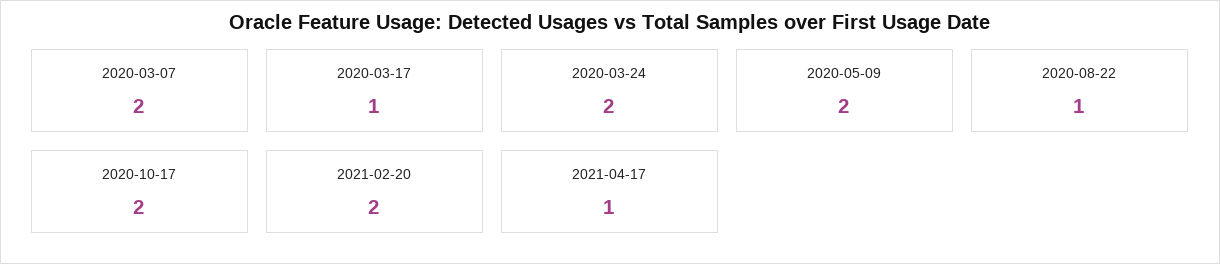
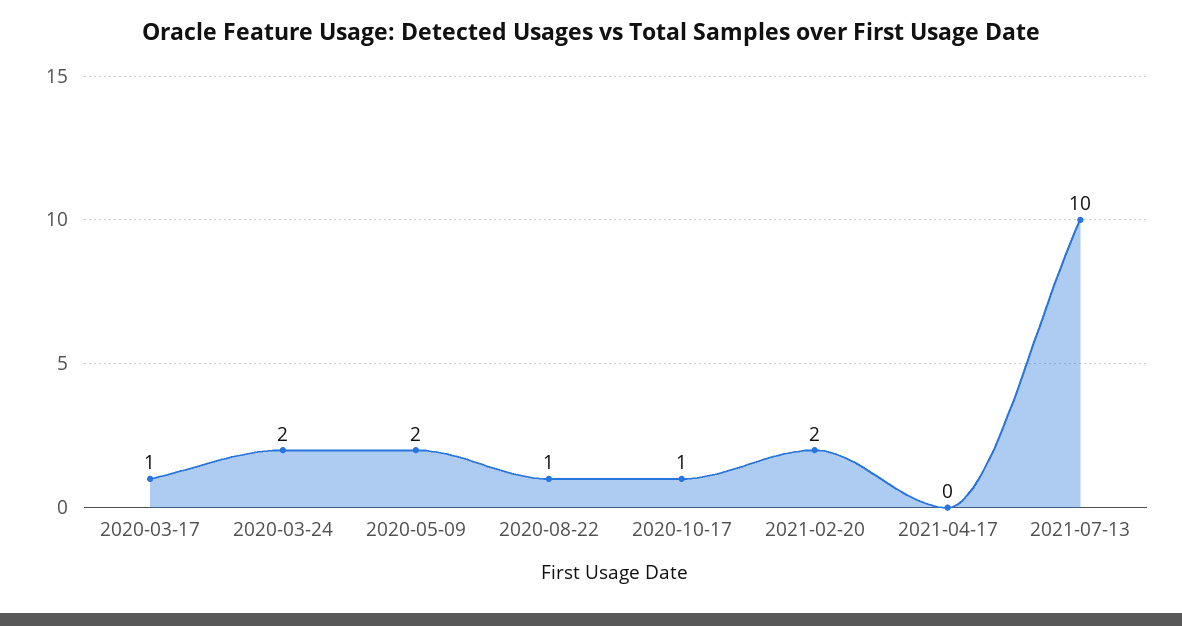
2020-03-07: 2 -> none
2020-10-17: 2 -> 1
2021-04-17: 1 -> 0
2021-07-13: none -> 10

